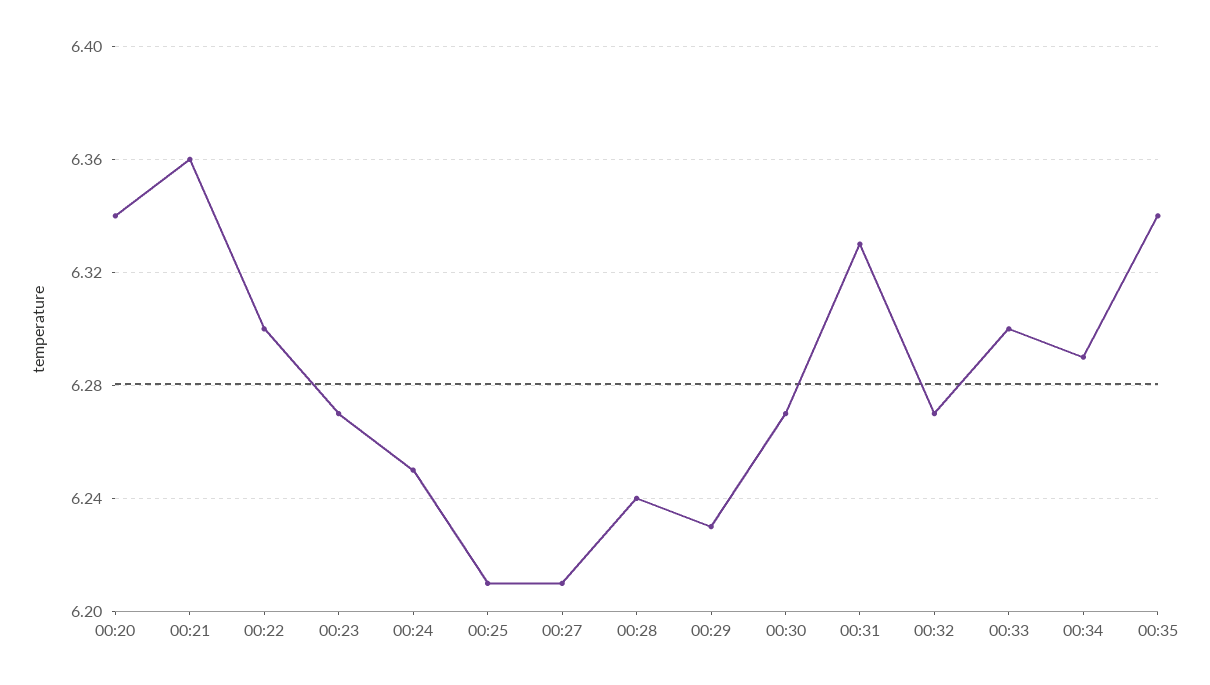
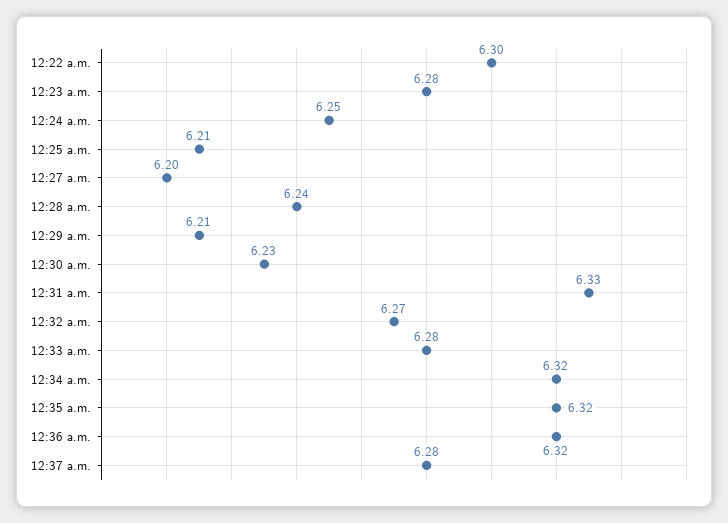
00:20: 6.34 -> none
00:21: 6.36 -> none
00:23: 6.27 -> 6.28
00:27: 6.21 -> 6.2
00:29: 6.23 -> 6.21
00:30: 6.27 -> 6.23
00:33: 6.3 -> 6.28
00:34: 6.29 -> 6.32
00:35: 6.34 -> 6.32
12:36 a.m.: none -> 6.32
12:37 a.m.: none -> 6.28

